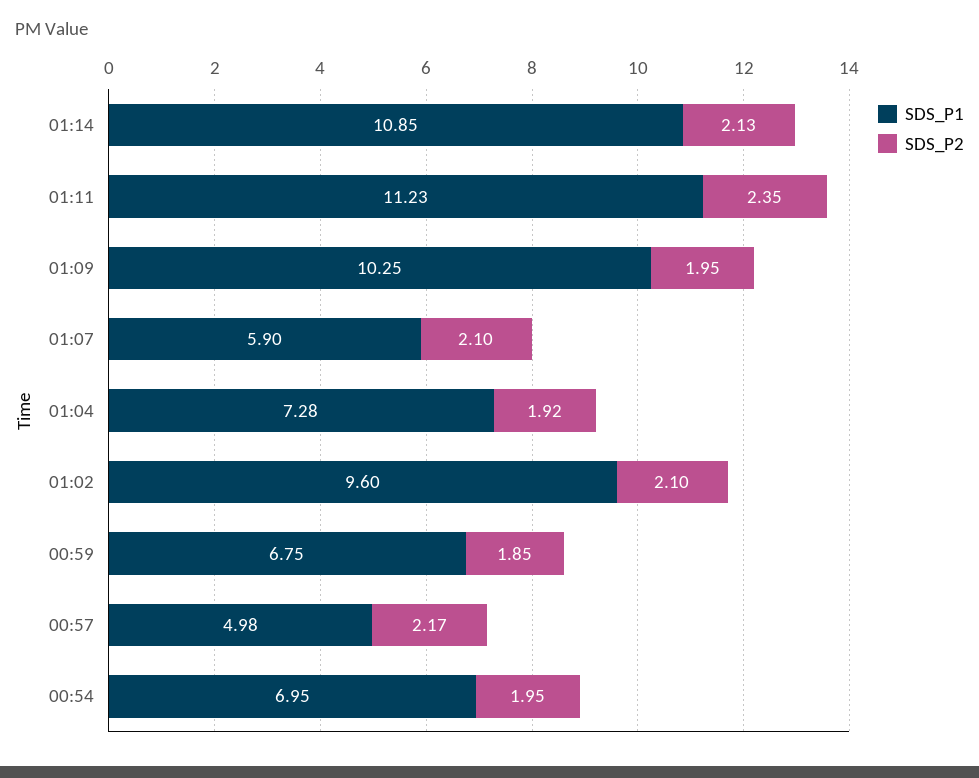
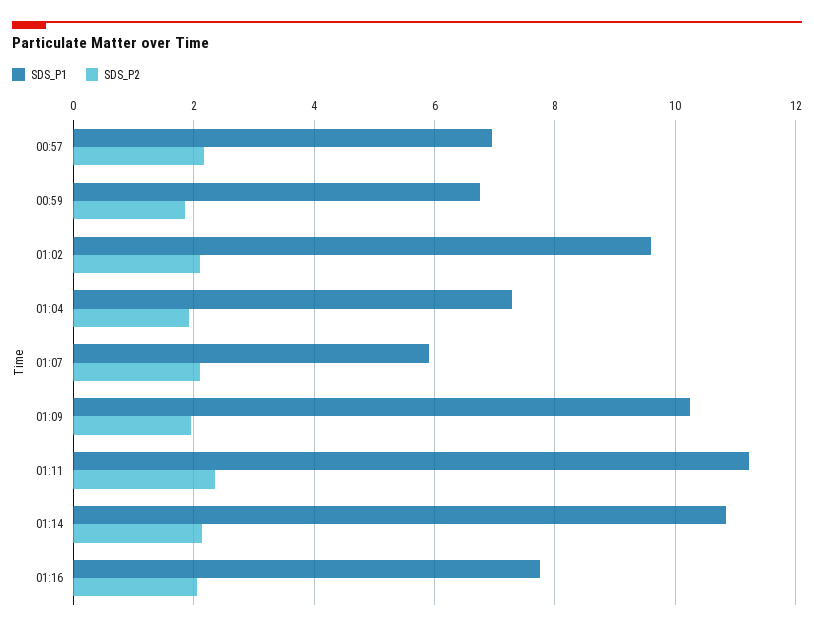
SDS_P1, 00:57: 4.98 -> 7
SDS_P1, 00:54: 6.95 -> none
SDS_P2, 00:54: 1.95 -> none
SDS_P1, 01:16: none -> 7.8
SDS_P2, 01:16: none -> 2

